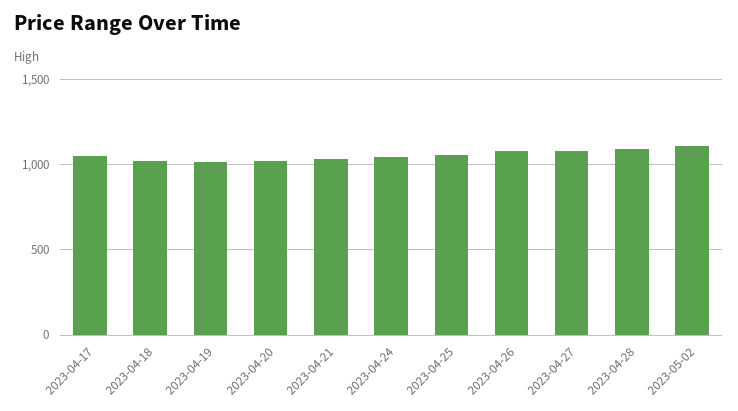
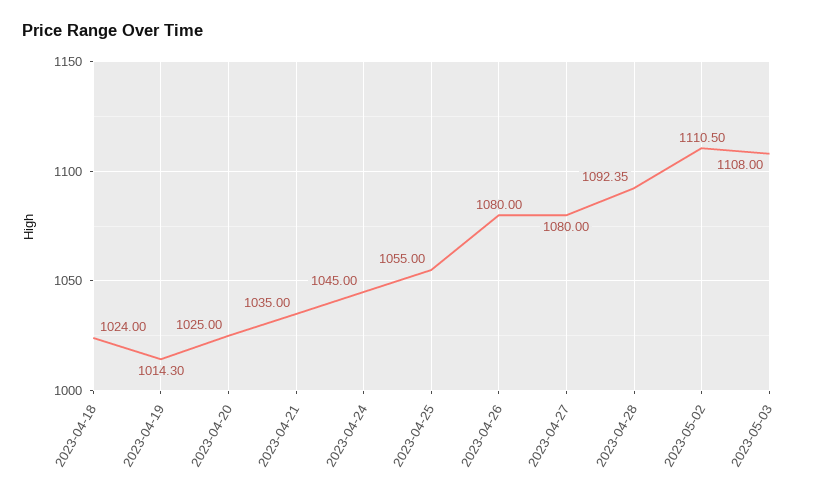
2023-04-17: 1050 -> none
2023-05-03: none -> 1108

